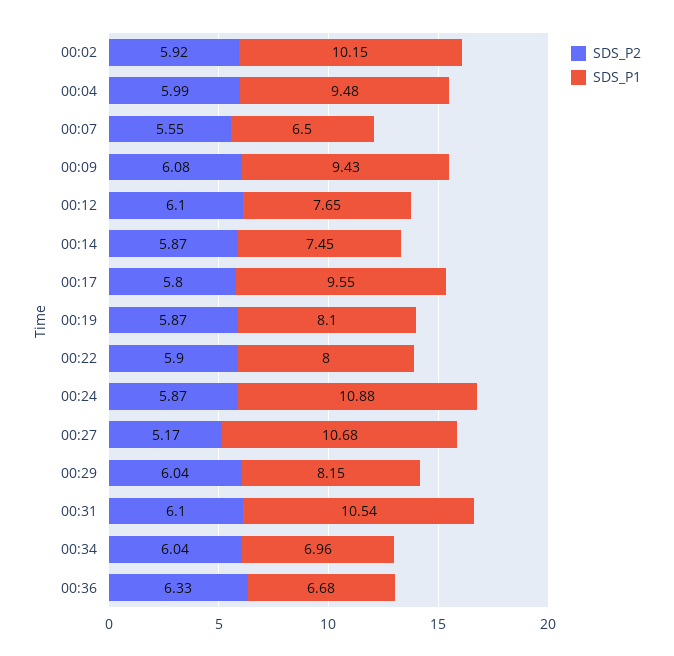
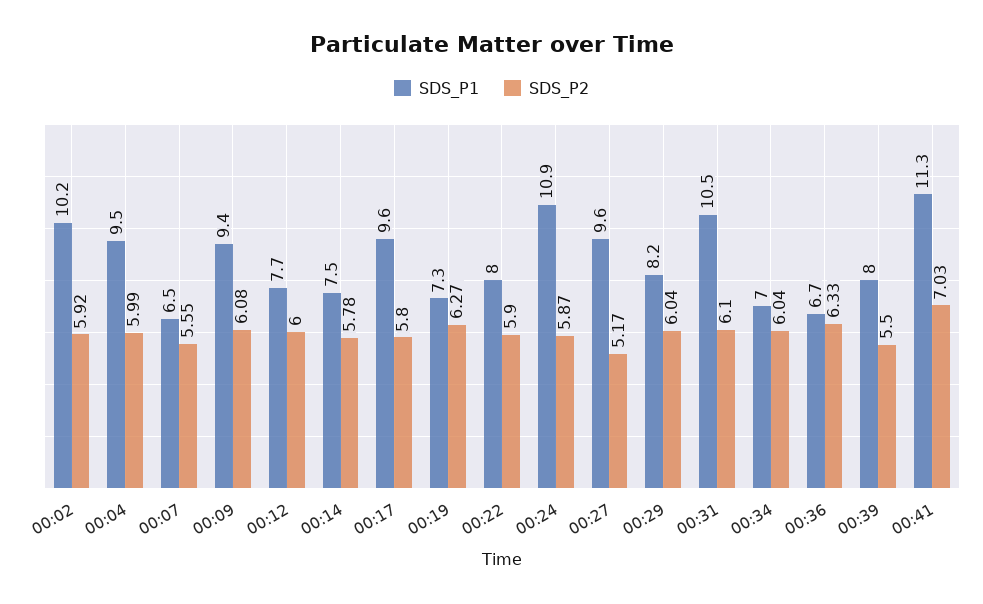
SDS_P2, 00:12: 6.1 -> 6
SDS_P2, 00:14: 5.87 -> 5.78
SDS_P2, 00:19: 5.87 -> 6.27
SDS_P1, 00:19: 8.1 -> 7.3
SDS_P1, 00:27: 10.68 -> 9.6
SDS_P1, 00:39: none -> 8
SDS_P2, 00:39: none -> 5.5
SDS_P1, 00:41: none -> 11.3
SDS_P2, 00:41: none -> 7.03

